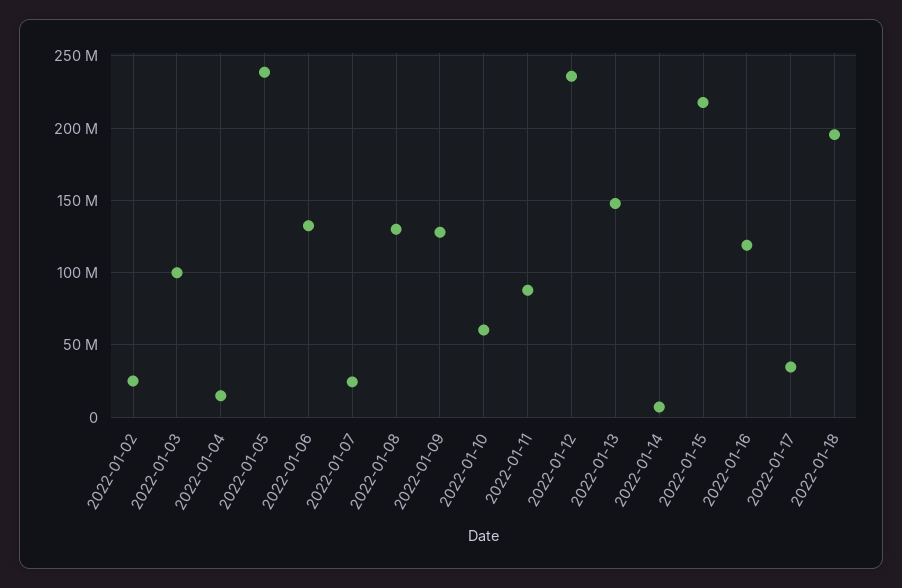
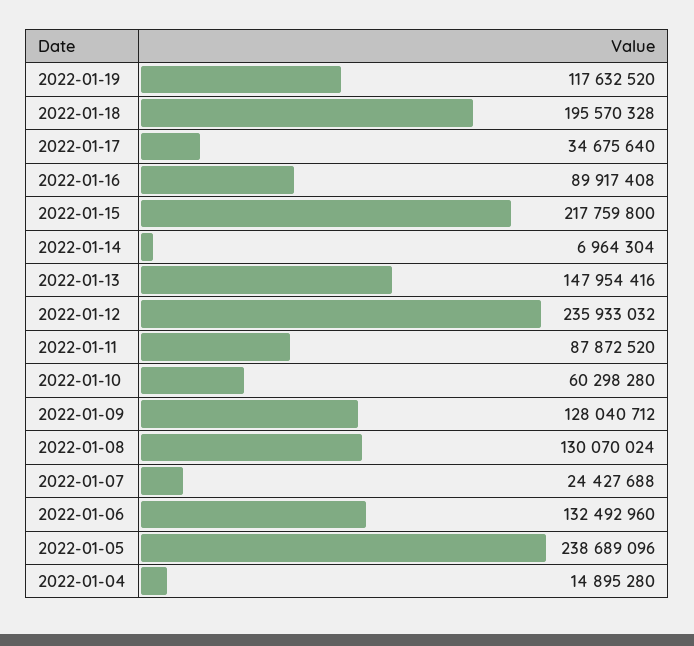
2022-01-02: 25000000 -> none
2022-01-03: 100000000 -> none
2022-01-16: 120000000 -> 89917408
2022-01-19: none -> 117632520

